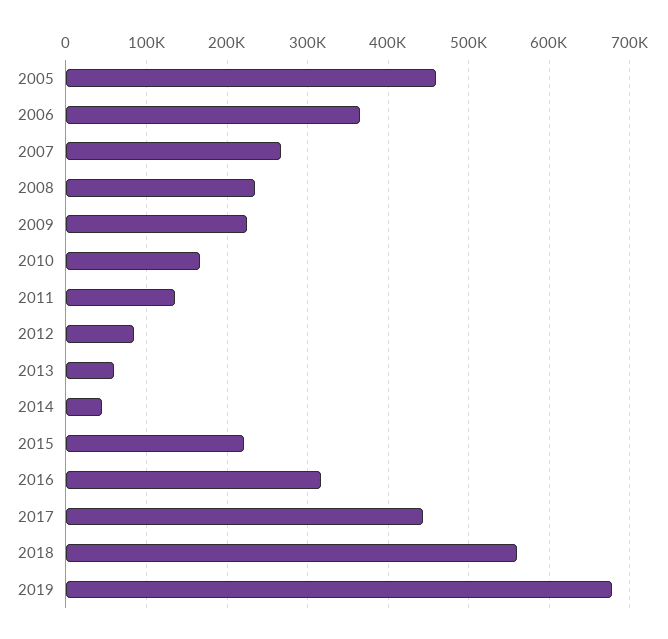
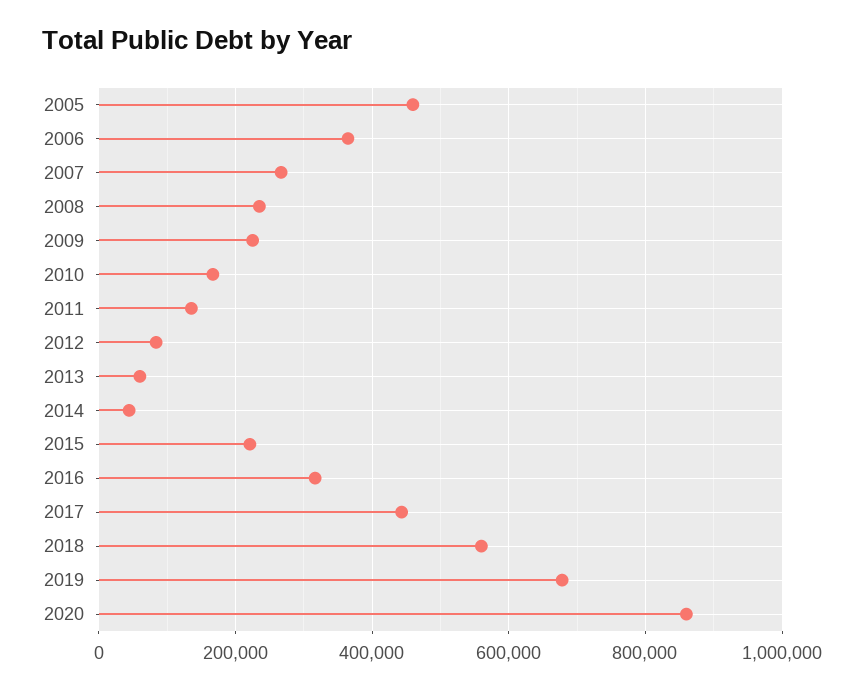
2020: none -> 860000

